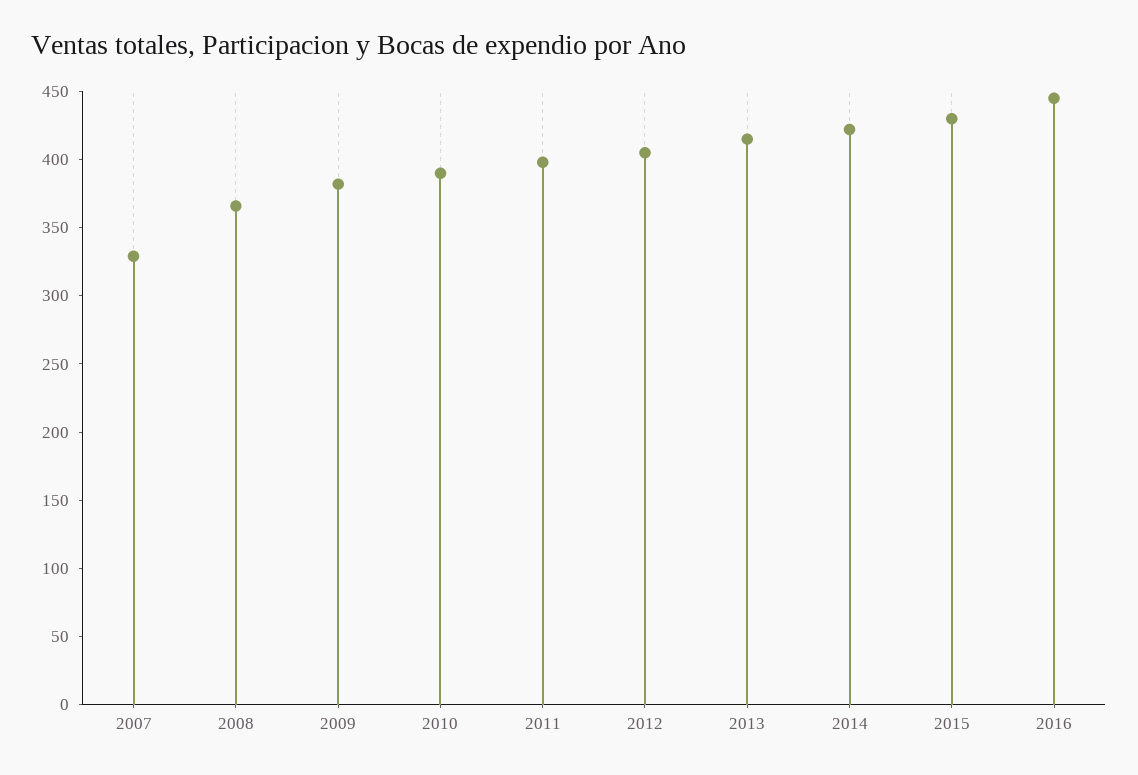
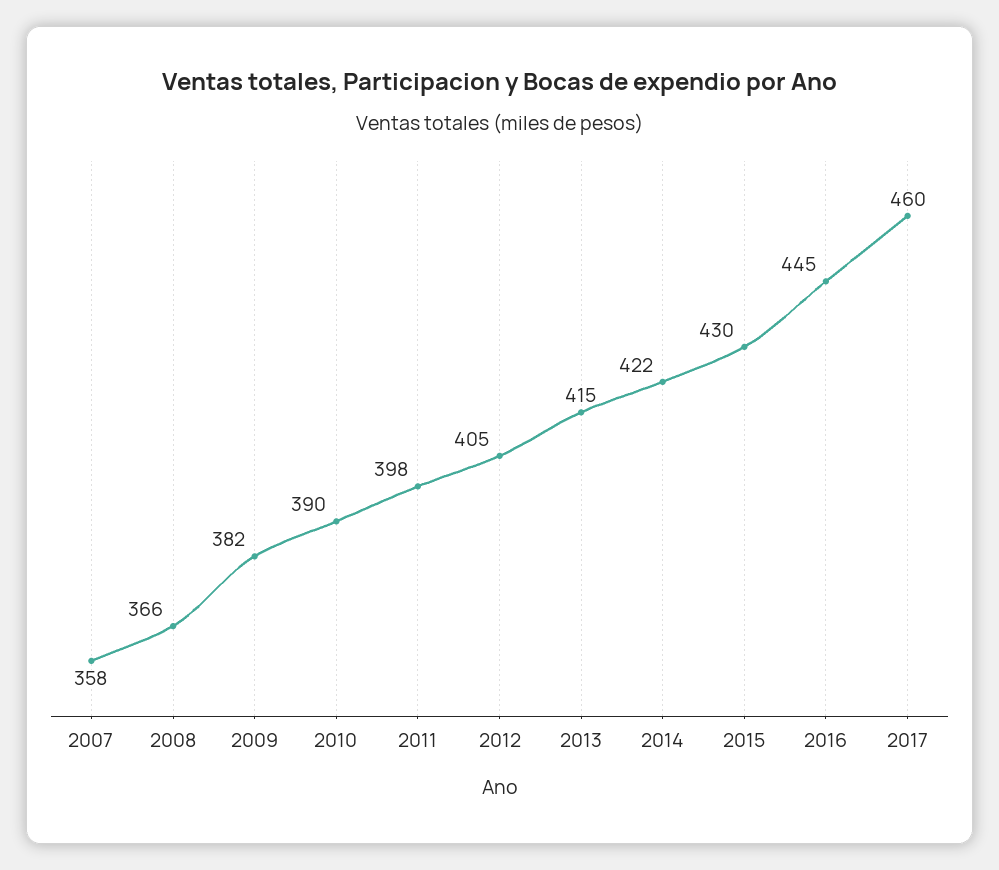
2007: 330 -> 358
2017: none -> 460

